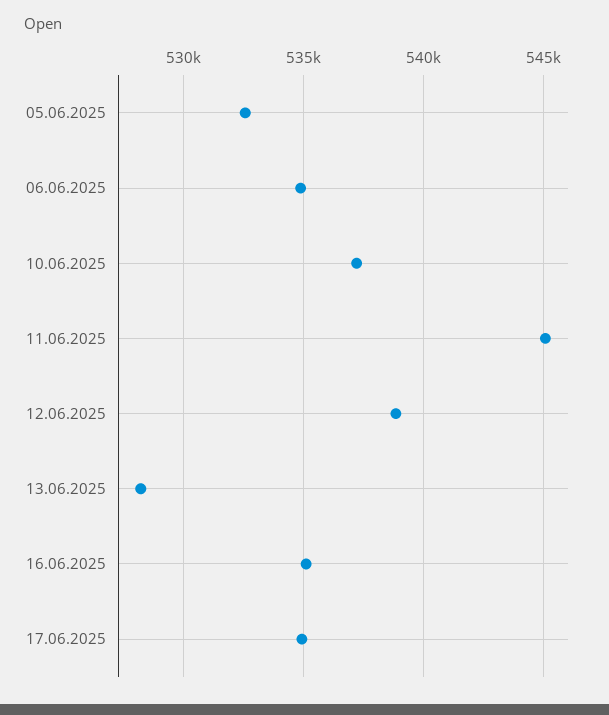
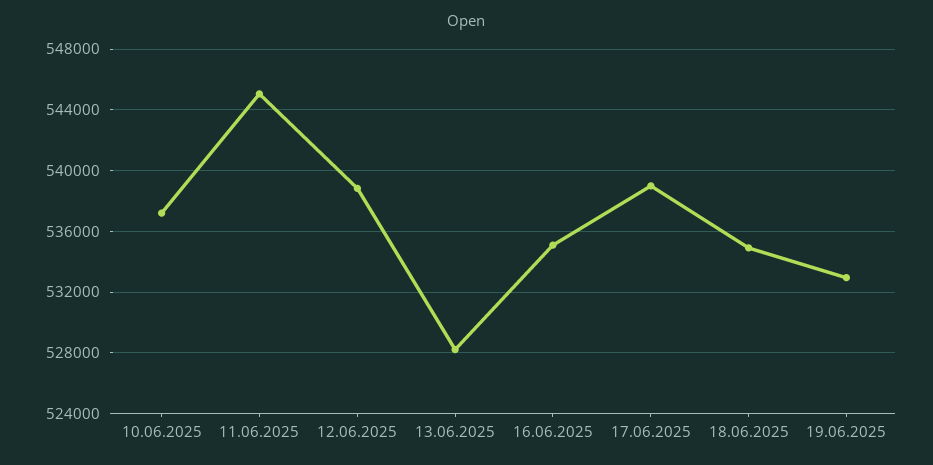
05.06.2025: 532500 -> none
06.06.2025: 535000 -> none
17.06.2025: 535000 -> 539000
18.06.2025: none -> 535000
19.06.2025: none -> 533000

